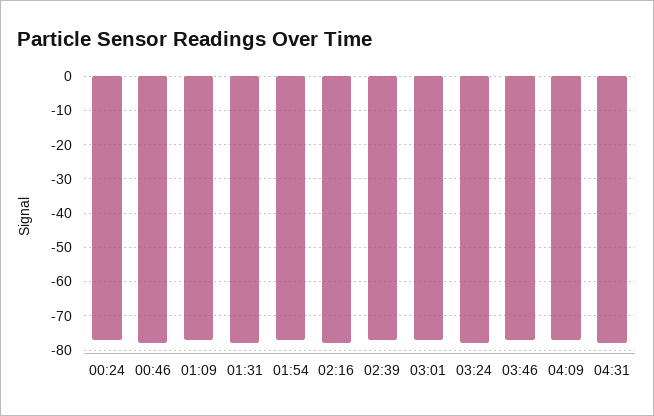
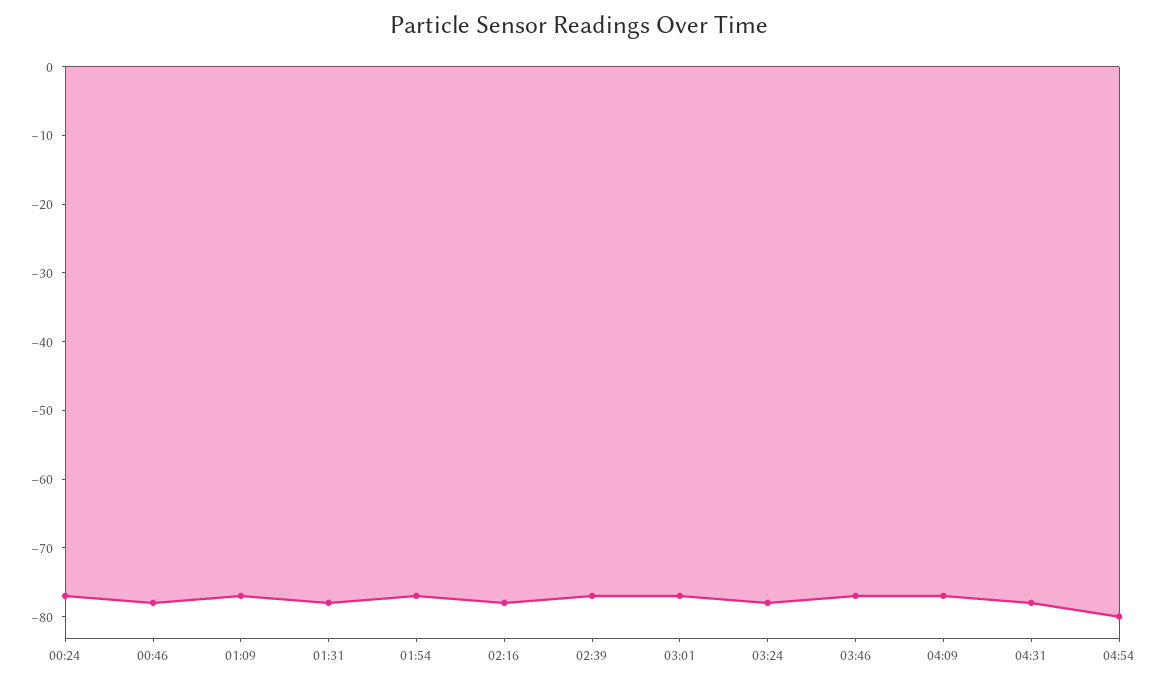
04:54: none -> -80

